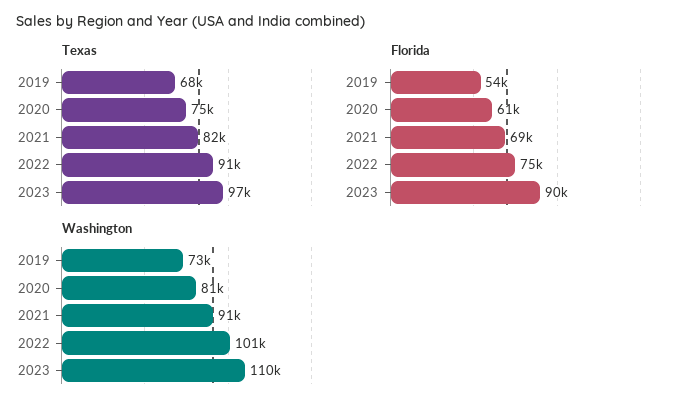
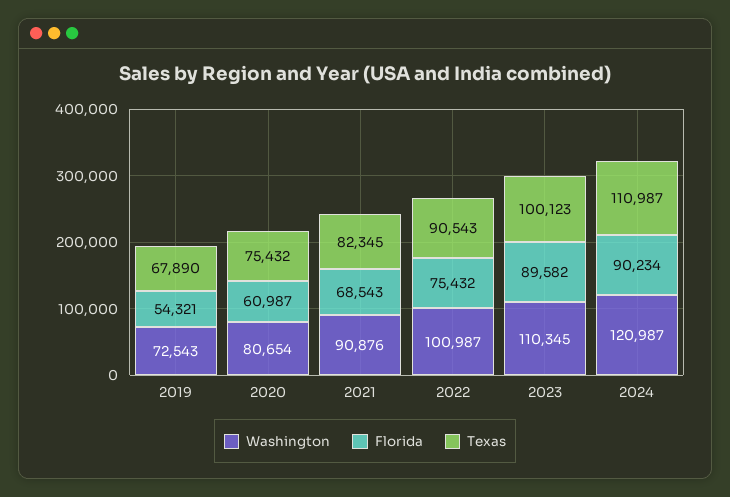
Texas, 2023: 97000 -> 100123
Washington, 2024: none -> 120987
Florida, 2024: none -> 90234
Texas, 2024: none -> 110987

